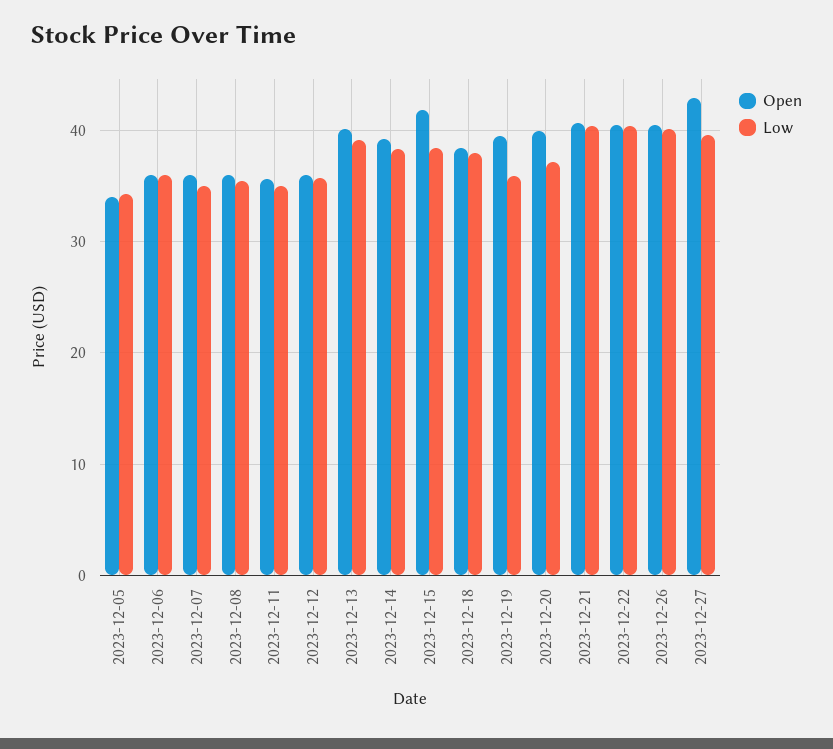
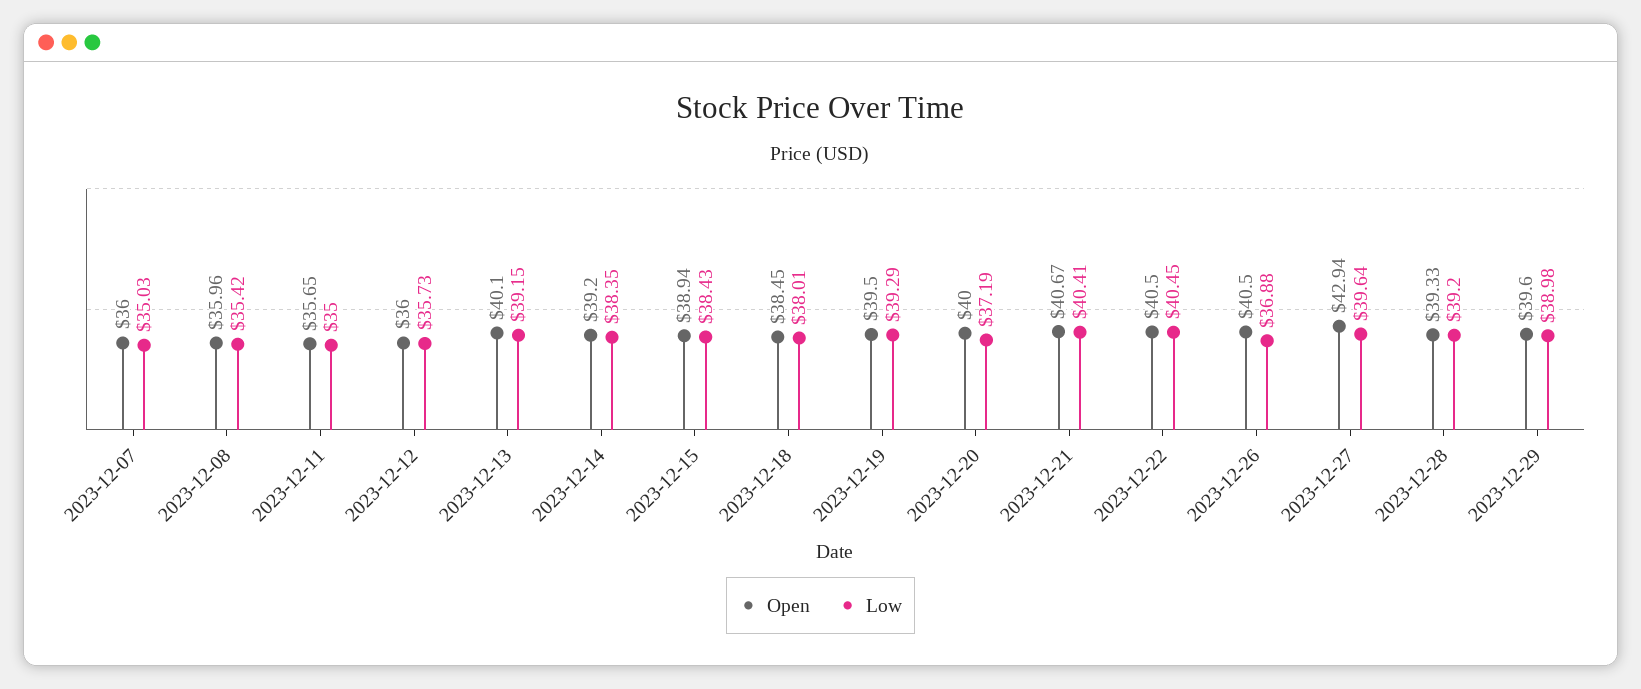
Open, 2023-12-05: 34 -> none
Low, 2023-12-05: 34 -> none
Open, 2023-12-06: 36 -> none
Low, 2023-12-06: 36 -> none
Open, 2023-12-15: 42 -> 38.94
Low, 2023-12-19: 36 -> 39.29
Low, 2023-12-26: 40 -> 36.88
Open, 2023-12-28: none -> 39.33
Low, 2023-12-28: none -> 39.2
Open, 2023-12-29: none -> 39.6
Low, 2023-12-29: none -> 38.98

